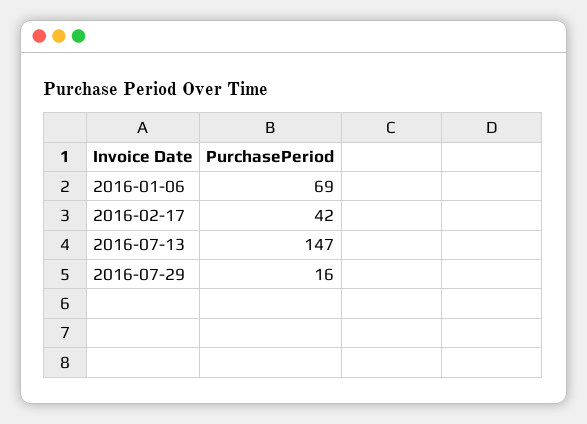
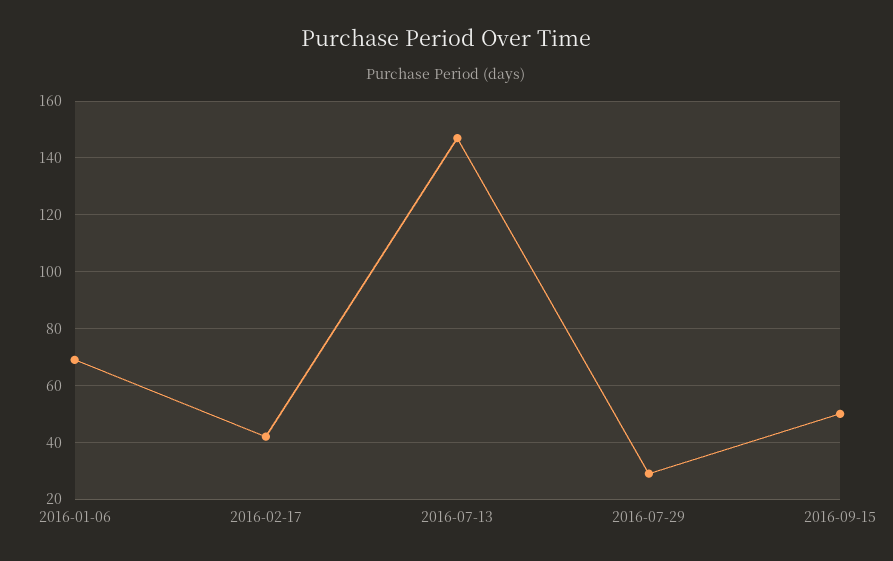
2016-07-29: 16 -> 30
2016-09-15: none -> 50

